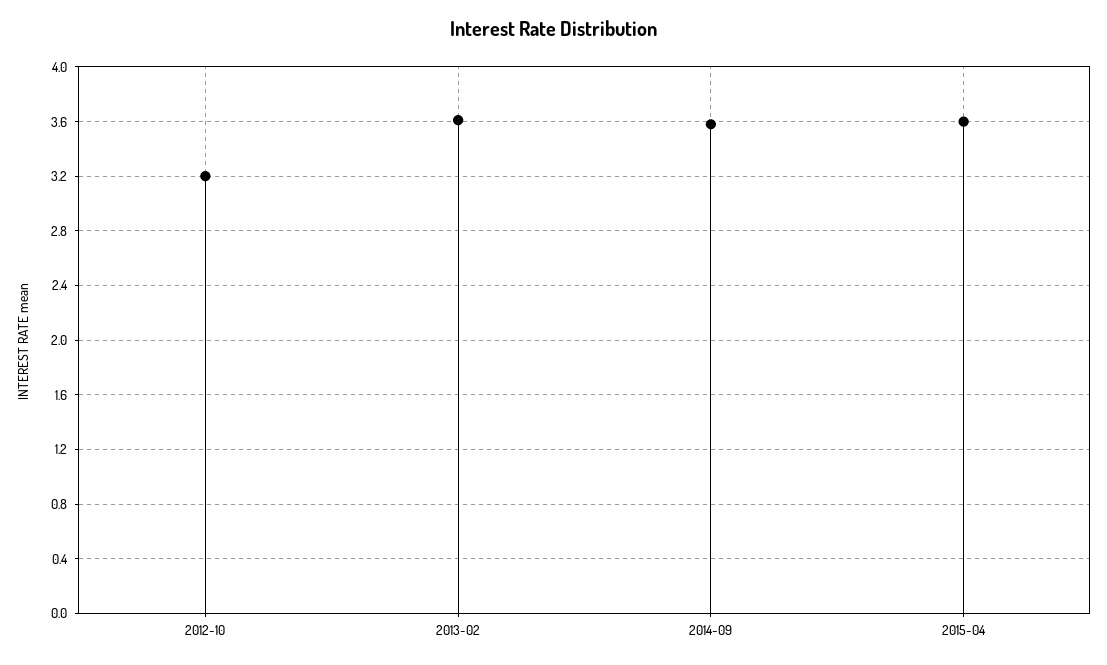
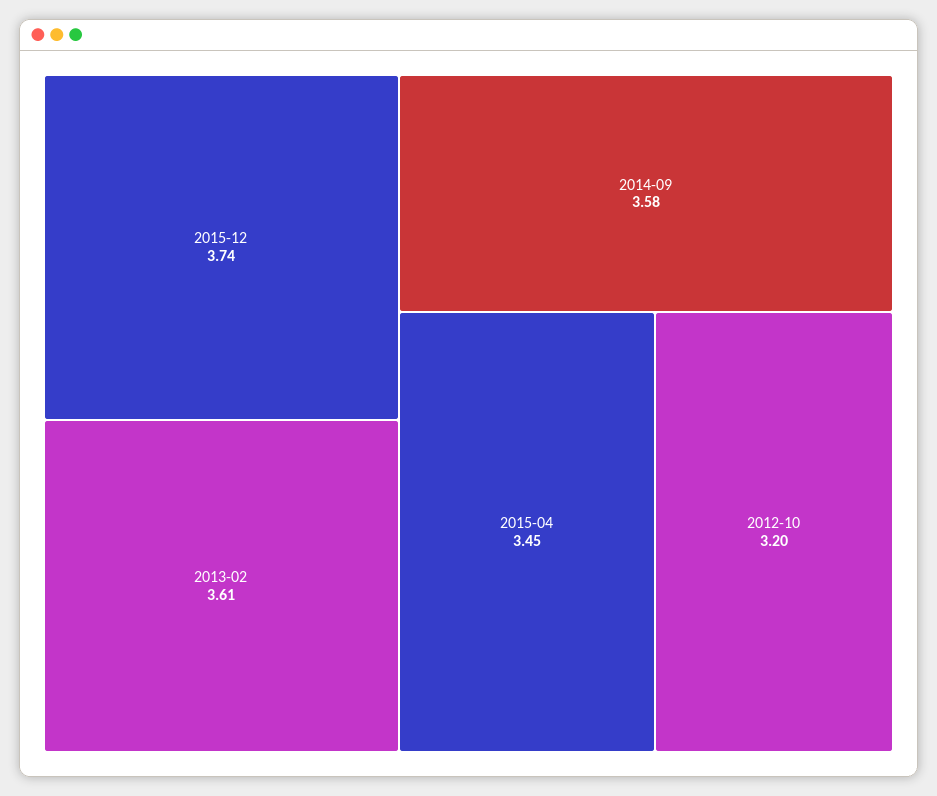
2015-04: 3.6 -> 3.45
2015-12: none -> 3.74

